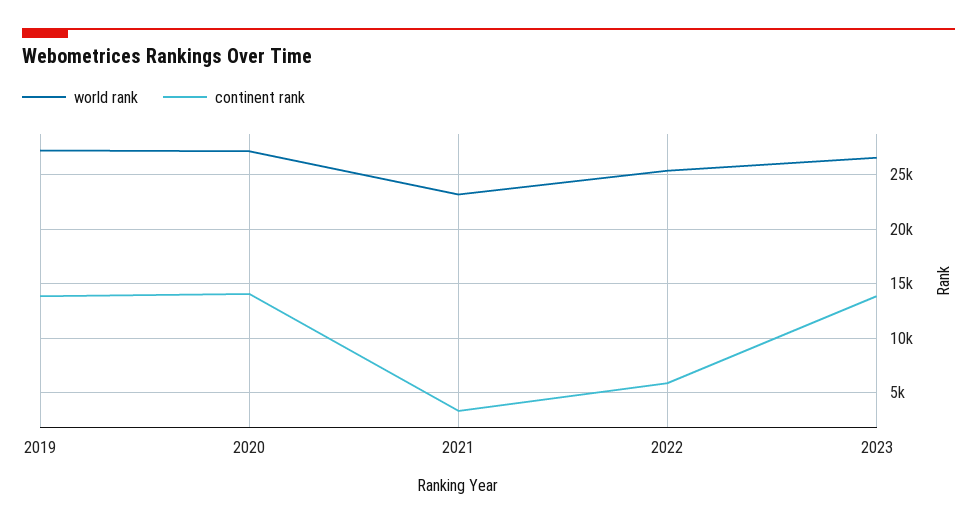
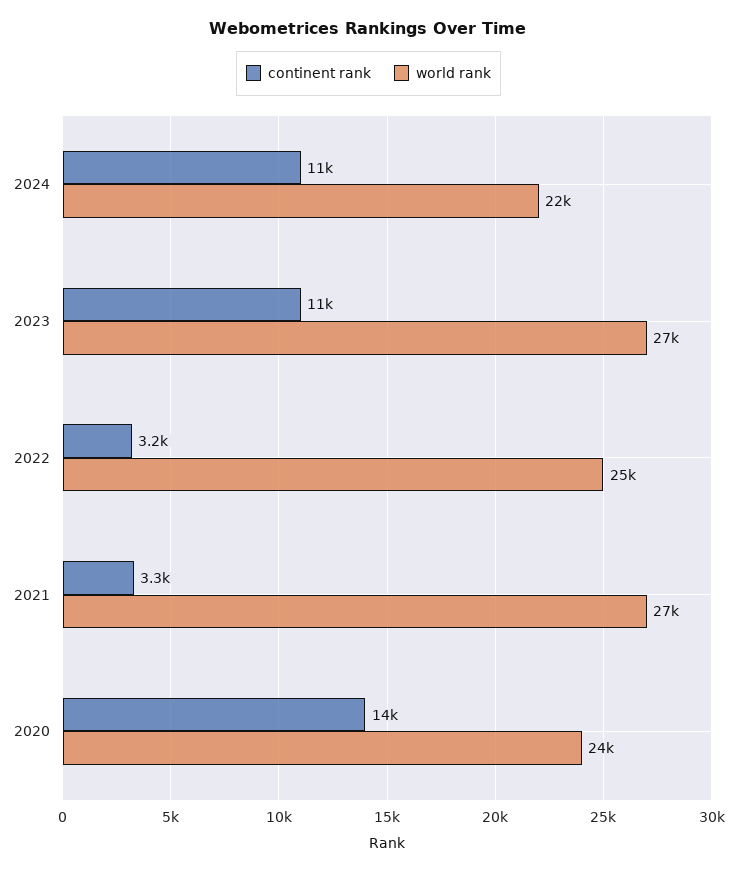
world rank, 2019: 27000 -> none
continent rank, 2019: 14000 -> none
world rank, 2020: 27000 -> 24000
world rank, 2021: 23000 -> 27000
continent rank, 2022: 6000 -> 3200
continent rank, 2023: 14000 -> 11000
continent rank, 2024: none -> 11000
world rank, 2024: none -> 22000

